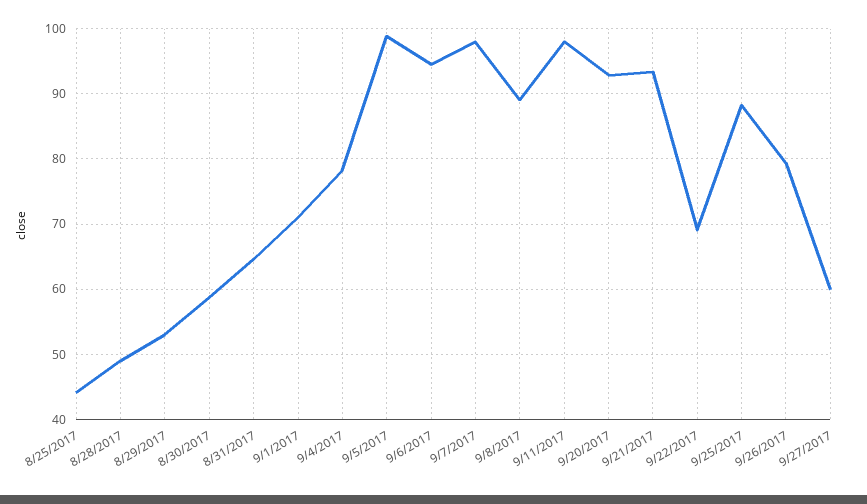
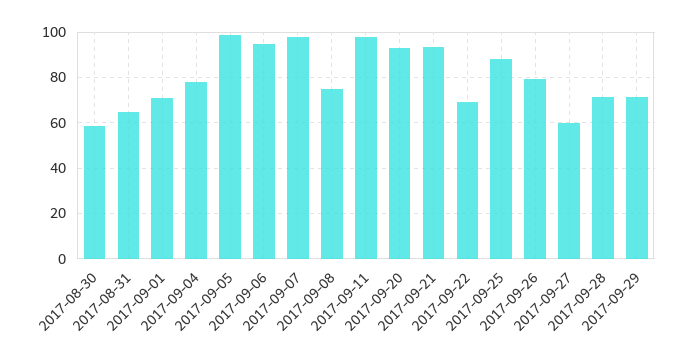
8/25/2017: 44 -> none
8/28/2017: 49 -> none
8/29/2017: 53 -> none
9/8/2017: 89 -> 75
2017-09-28: none -> 70
2017-09-29: none -> 70

